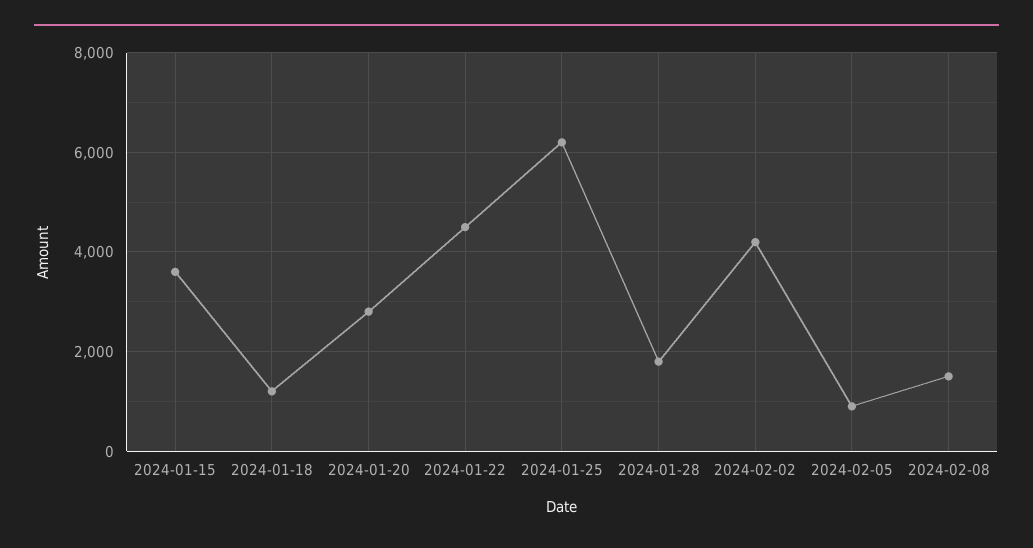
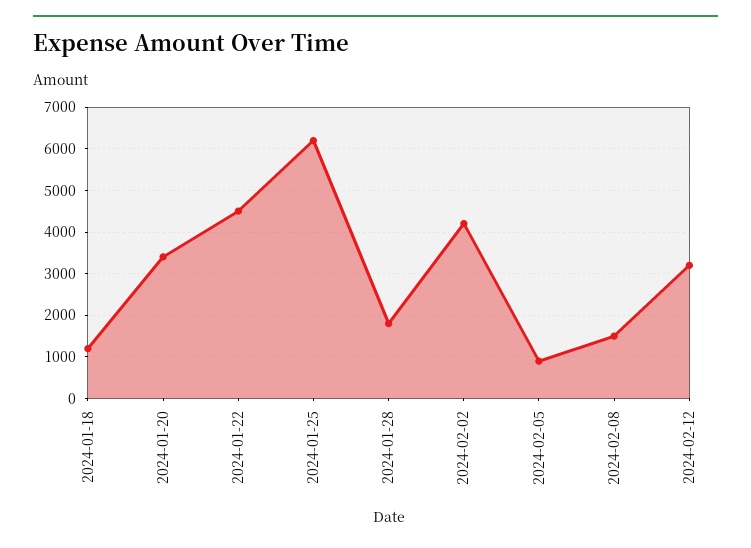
2024-01-15: 3600 -> none
2024-01-20: 2800 -> 3400
2024-02-12: none -> 3200

